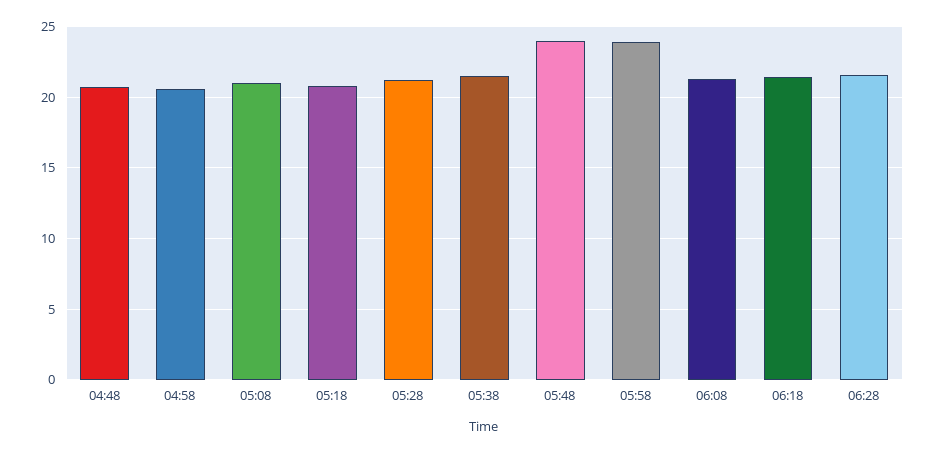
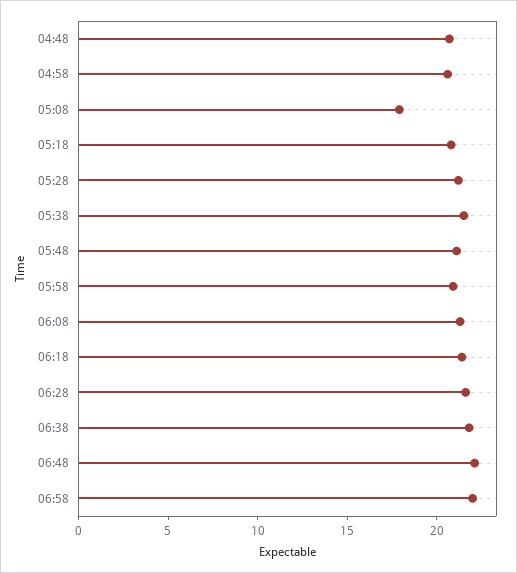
05:08: 21 -> 18
05:48: 24 -> 21
05:58: 24 -> 21
06:38: none -> 22
06:48: none -> 22
06:58: none -> 22

